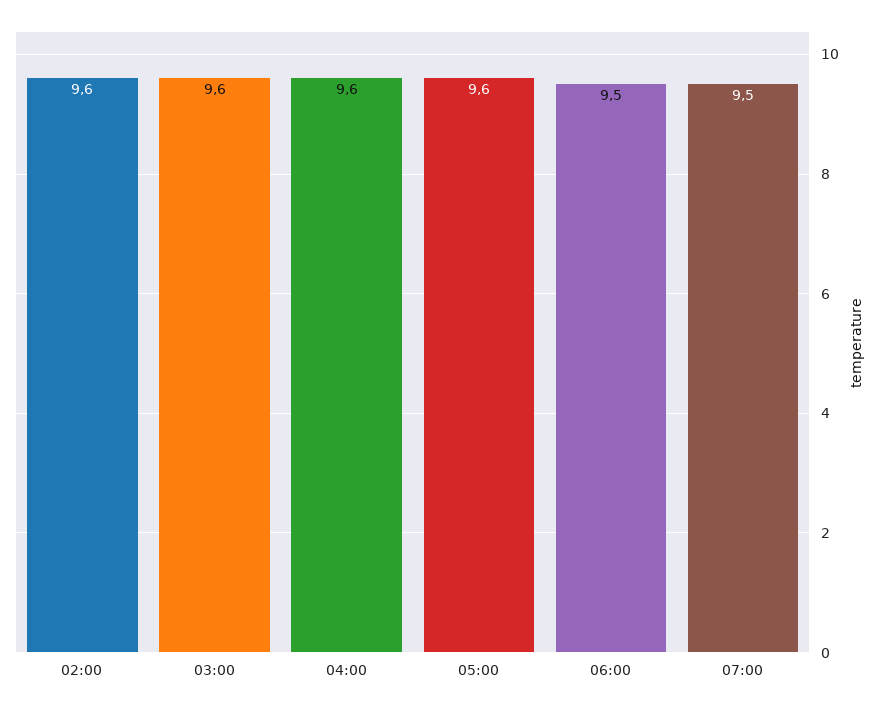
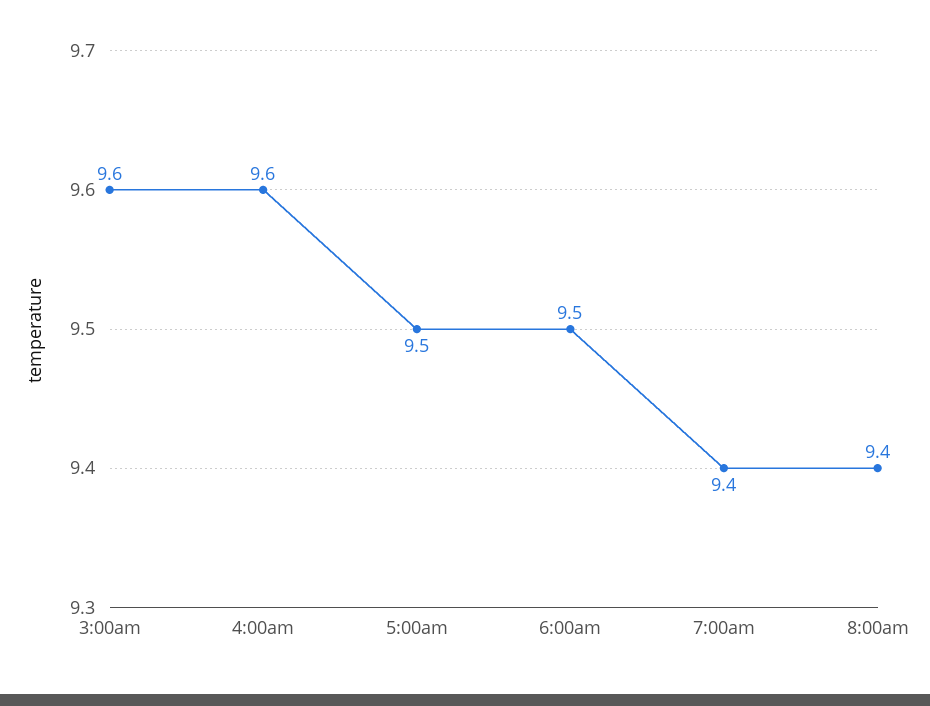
02:00: 9.6 -> none
05:00: 9.6 -> 9.5
07:00: 9.5 -> 9.4
8:00am: none -> 9.4

